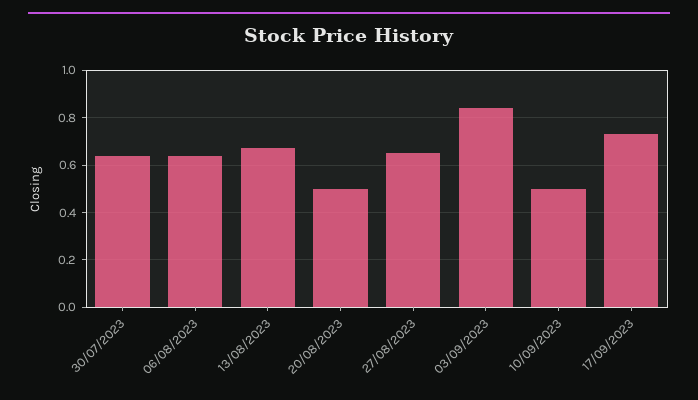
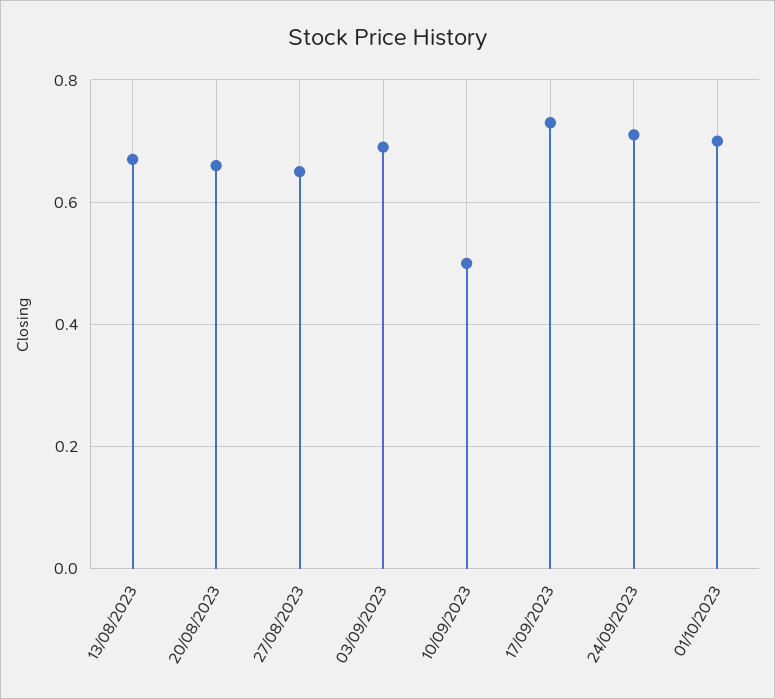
30/07/2023: 0.65 -> none
06/08/2023: 0.65 -> none
20/08/2023: 0.5 -> 0.65
03/09/2023: 0.85 -> 0.7
24/09/2023: none -> 0.7
01/10/2023: none -> 0.7

